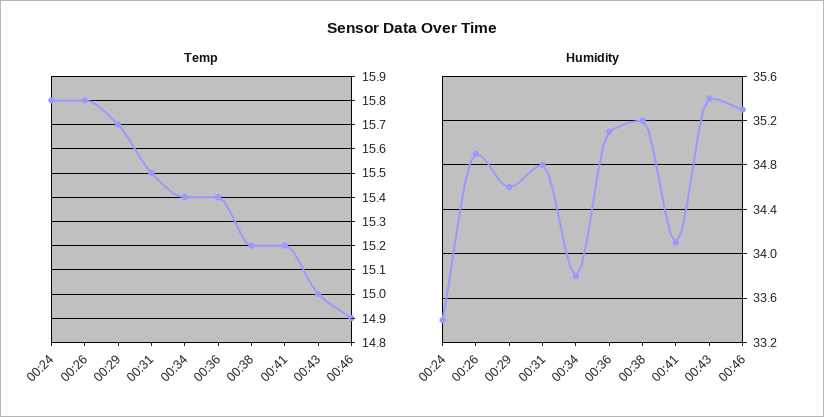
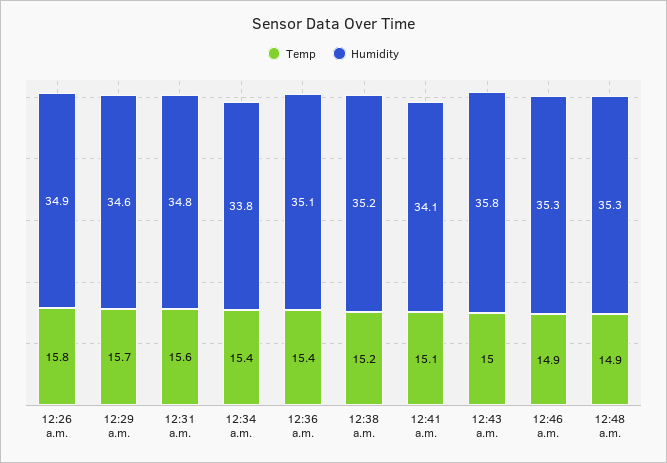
Temp, 00:24: 15.8 -> none
Temp, 00:31: 15.5 -> 15.6
Temp, 00:41: 15.2 -> 15.1
Humidity, 00:24: 33.4 -> none
Humidity, 00:43: 35.4 -> 35.8
Temp, 12:48 a.m.: none -> 14.9
Humidity, 12:48 a.m.: none -> 35.3

